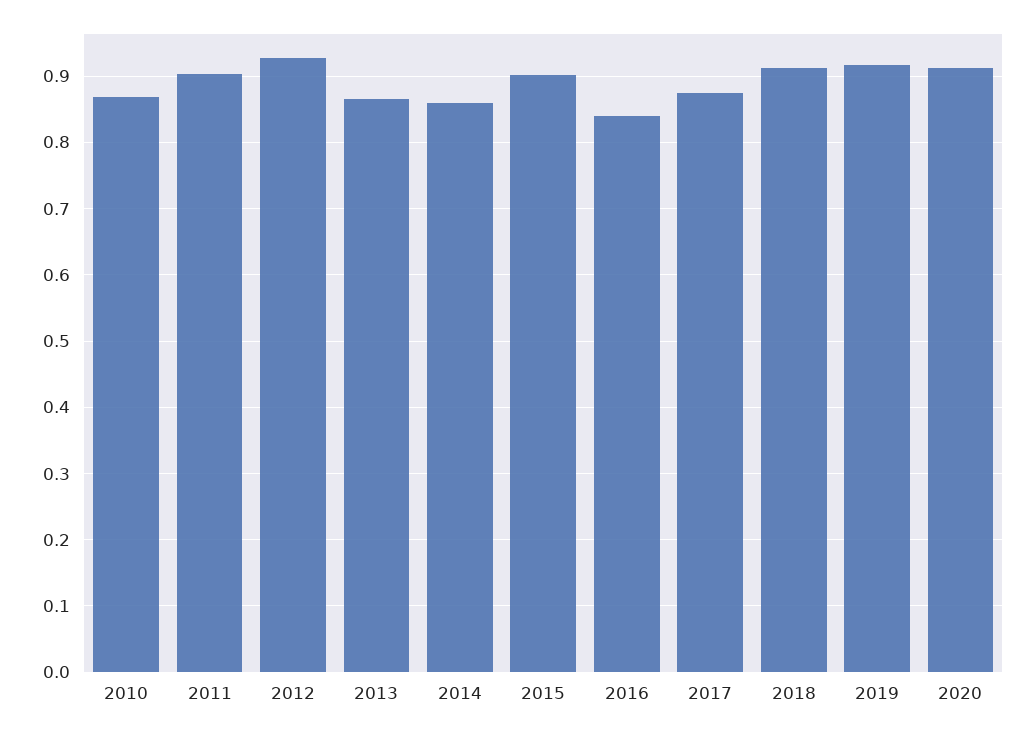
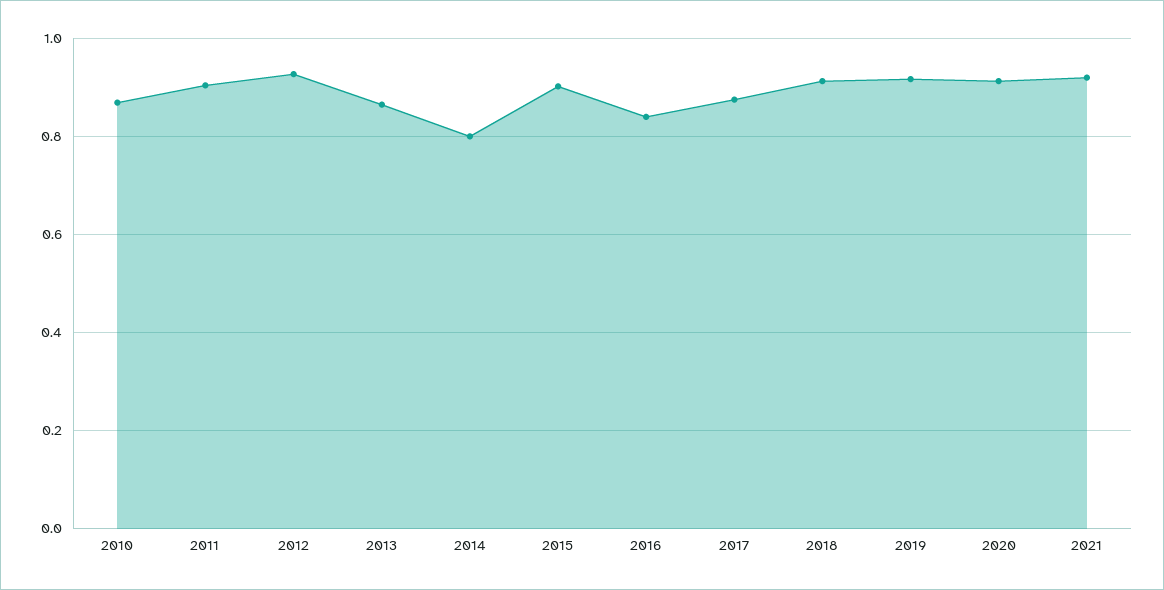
2014: 0.86 -> 0.8
2021: none -> 0.92

